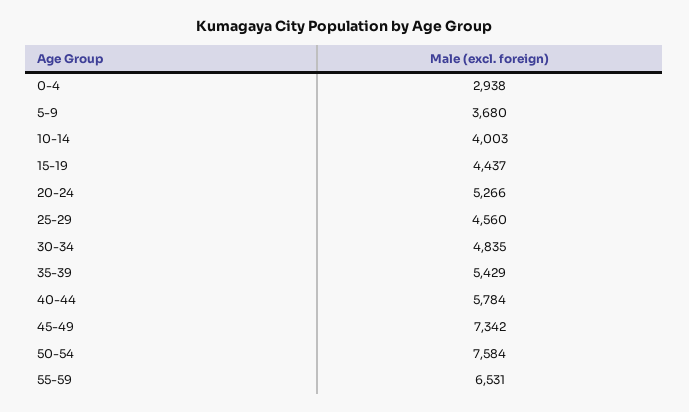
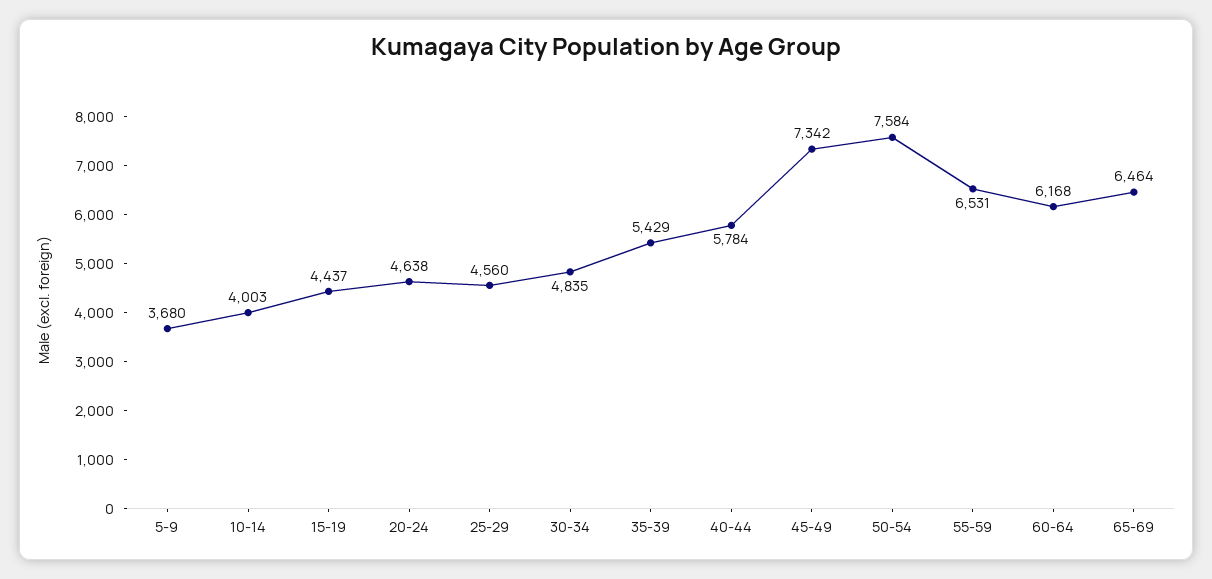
0-4: 2938 -> none
20-24: 5266 -> 4638
60-64: none -> 6168
65-69: none -> 6464

